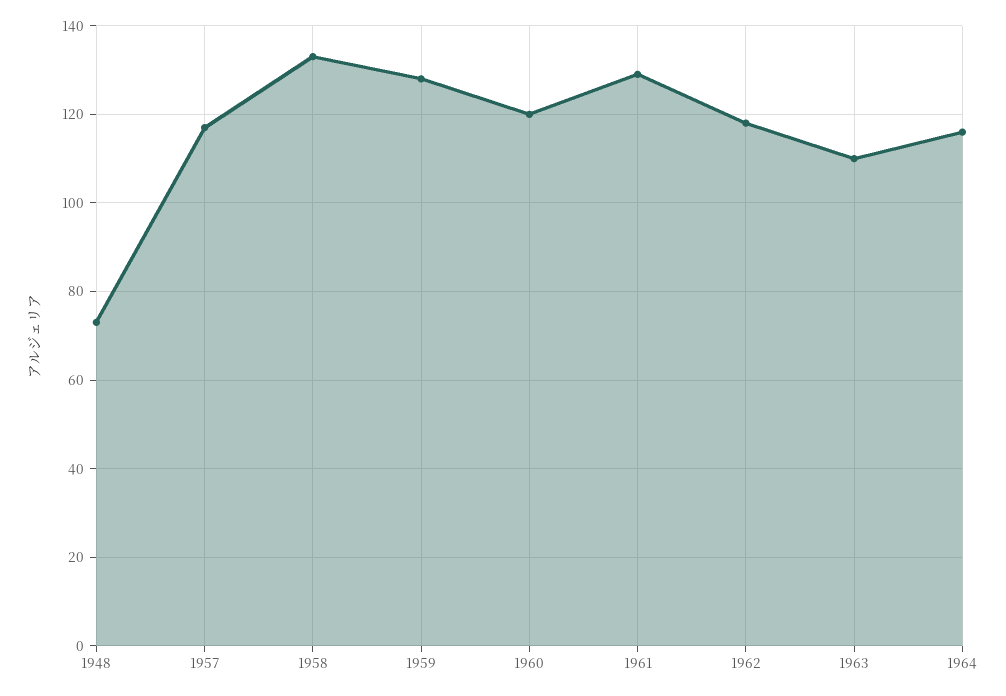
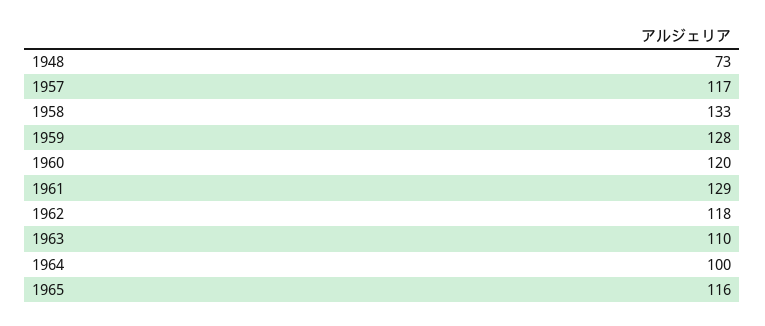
1964: 115 -> 100
1965: none -> 116

